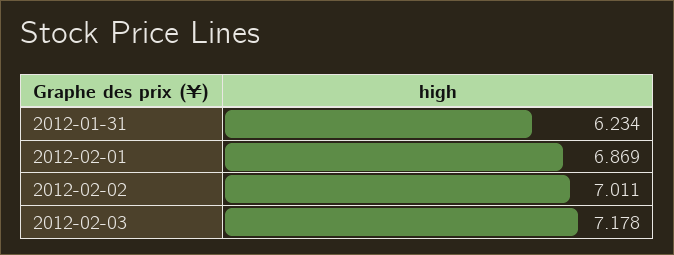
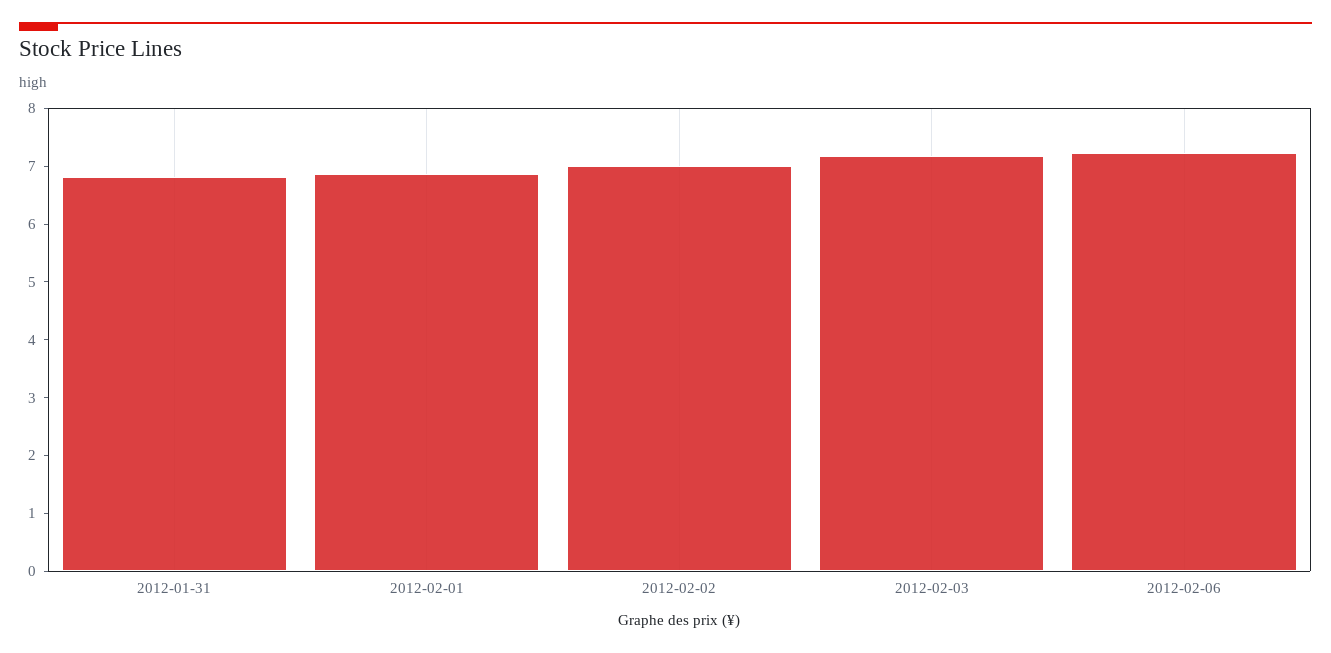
2012-01-31: 6.234 -> 6.8
2012-02-06: none -> 7.2

